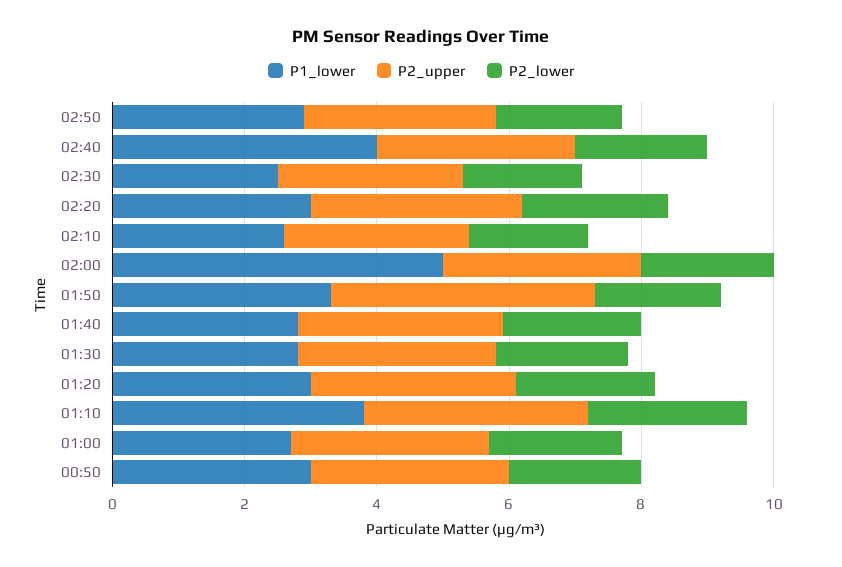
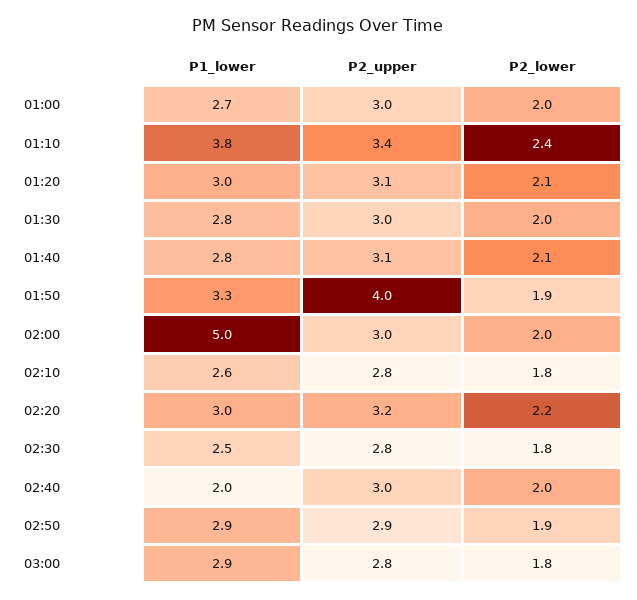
P1_lower, 02:40: 4 -> 2
P1_lower, 00:50: 3 -> none
P2_upper, 00:50: 3 -> none
P2_lower, 00:50: 2 -> none
P1_lower, 03:00: none -> 2.9
P2_upper, 03:00: none -> 2.8
P2_lower, 03:00: none -> 1.8

